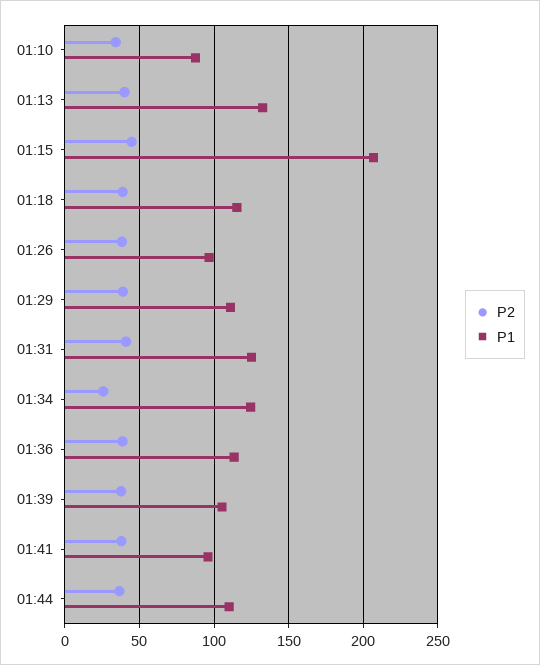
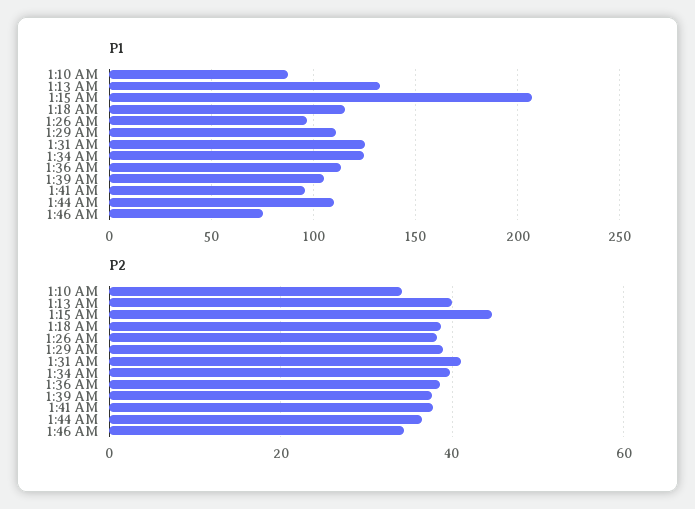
P2, 01:34: 25 -> 40
P1, 1:46 AM: none -> 75
P2, 1:46 AM: none -> 34

